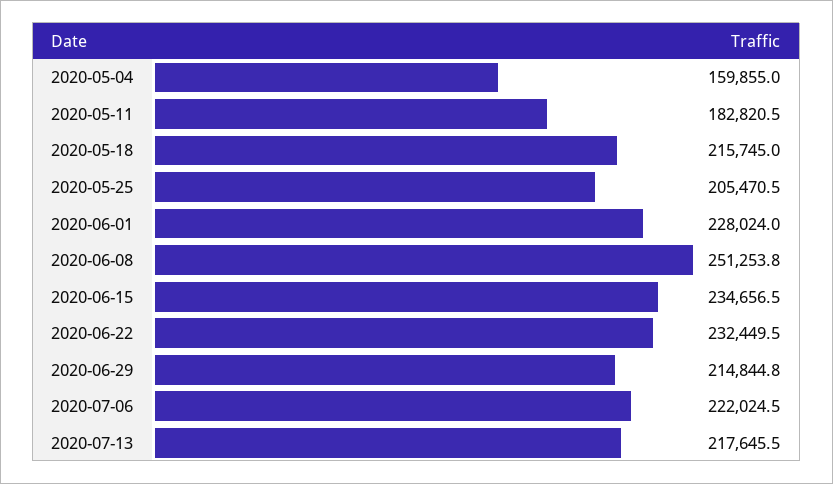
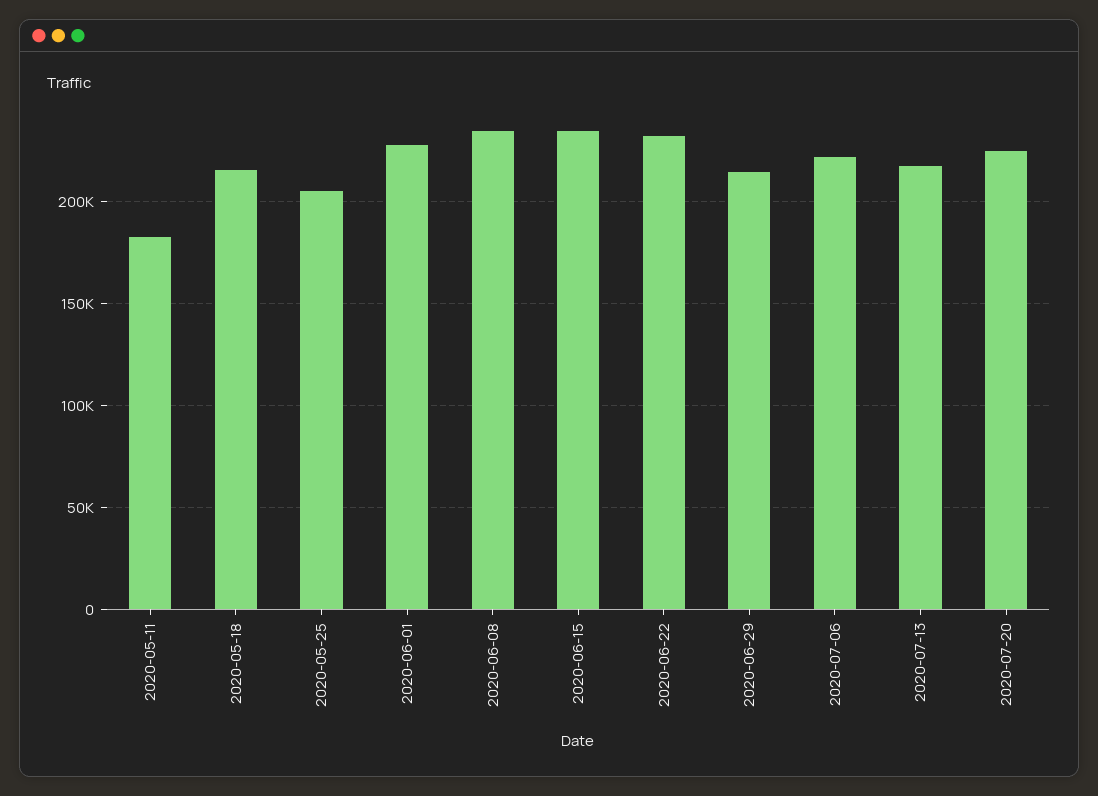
2020-05-04: 159855 -> none
2020-06-08: 251253.8 -> 235000
2020-07-20: none -> 225000

